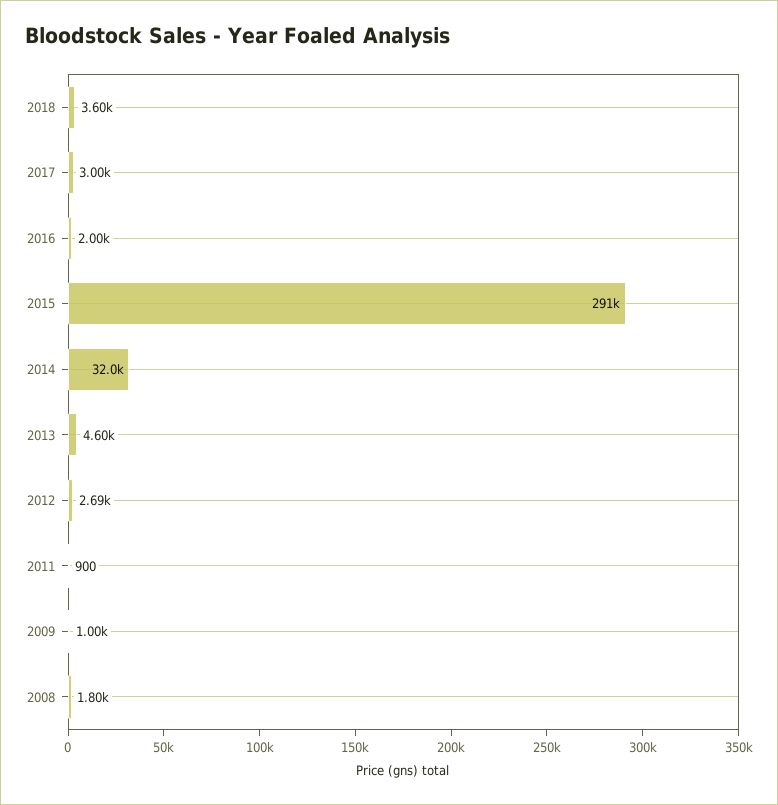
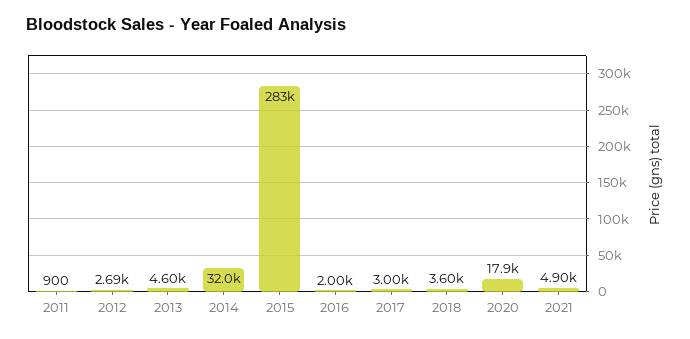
2015: 291000 -> 283000
2009: 1000 -> none
2008: 1800 -> none
2020: none -> 17900
2021: none -> 4900

